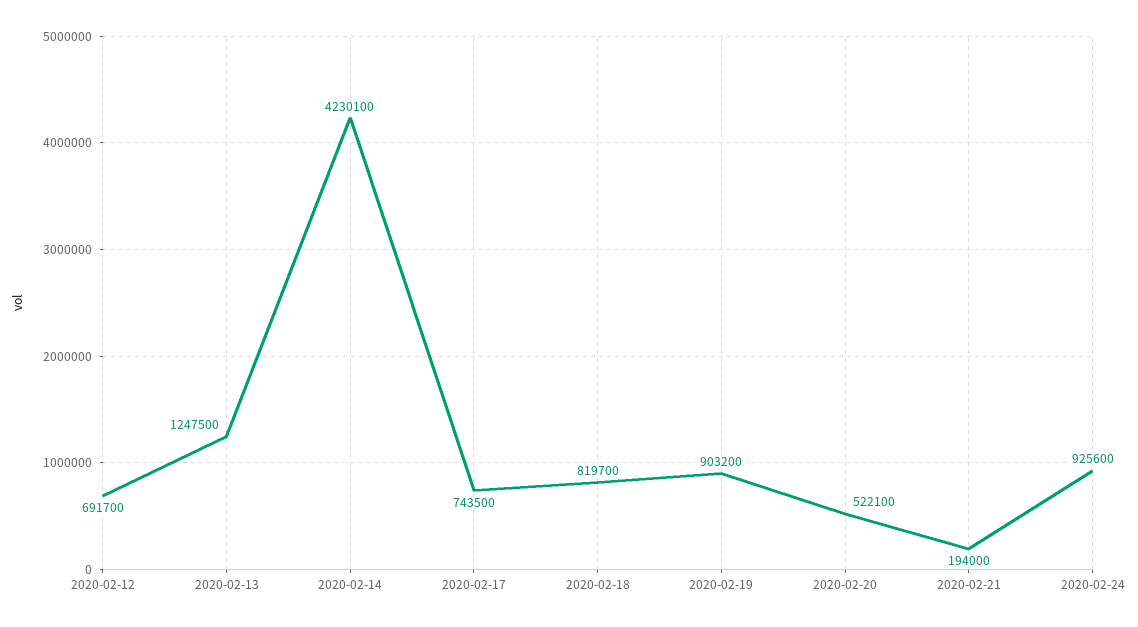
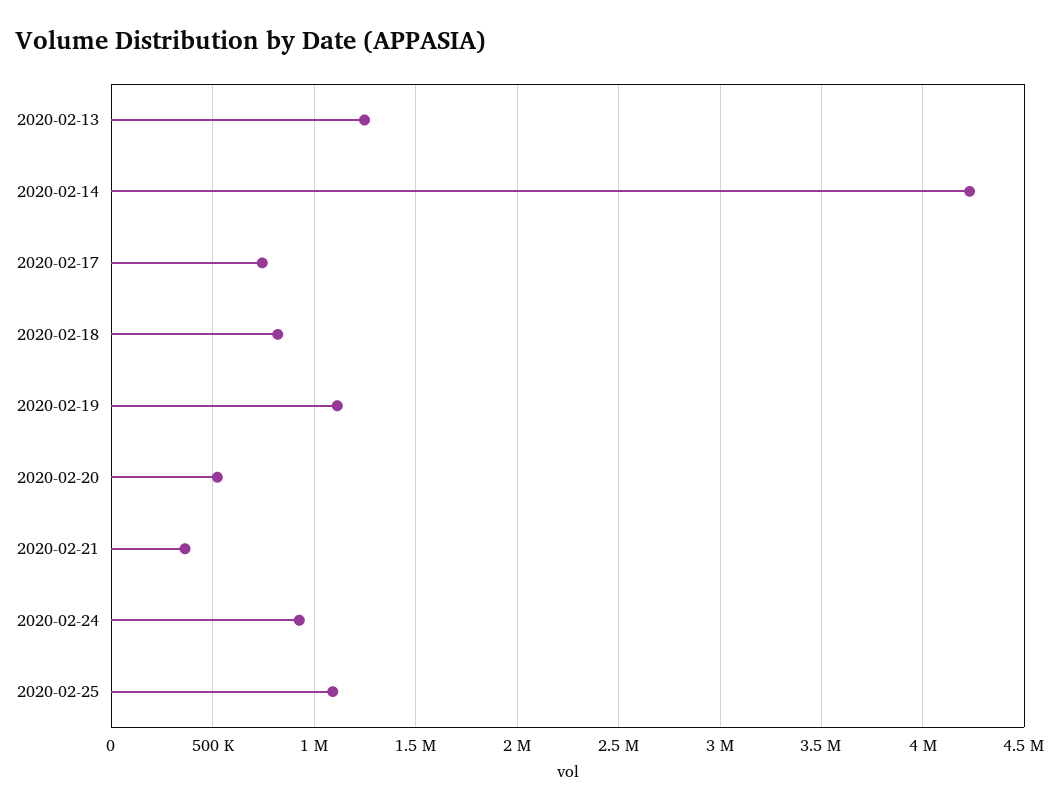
2020-02-12: 691700 -> none
2020-02-19: 903200 -> 1100000
2020-02-21: 194000 -> 350000
2020-02-25: none -> 1100000

